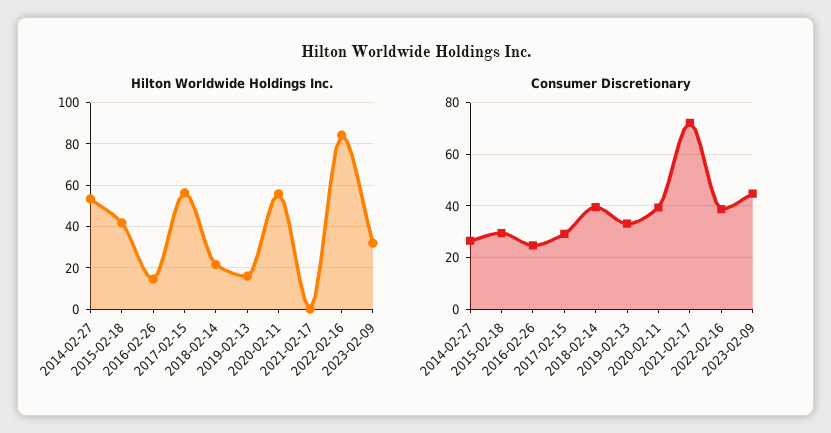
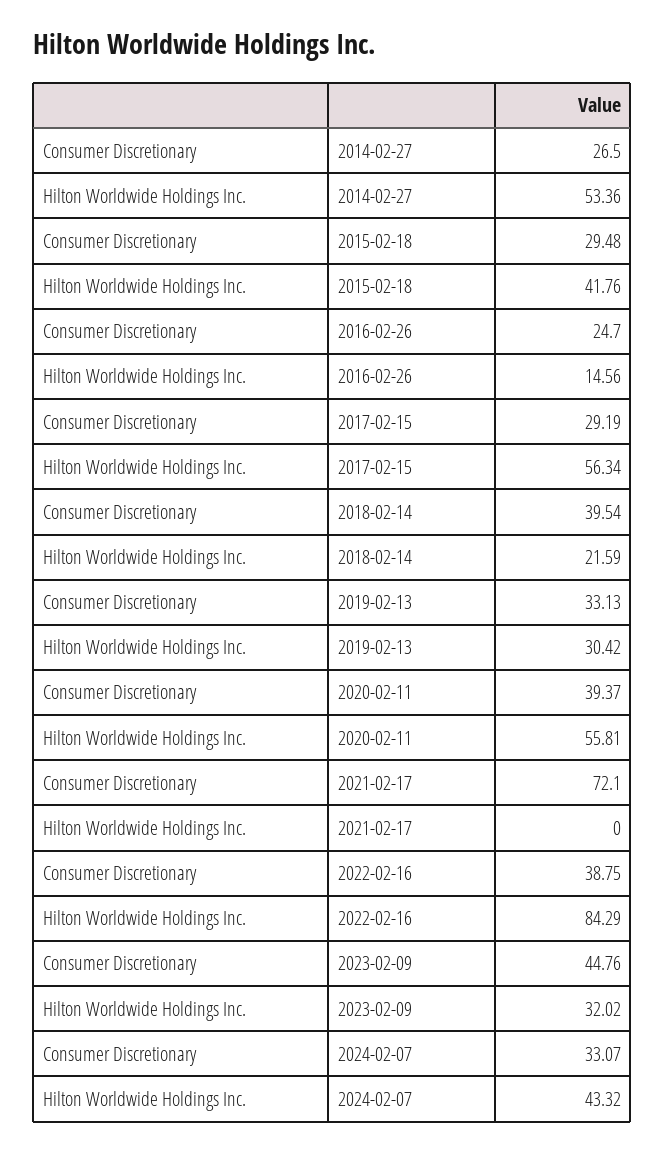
Hilton Worldwide Holdings Inc., 2019-02-13: 15 -> 30.42
Consumer Discretionary, 2024-02-07: none -> 33.07
Hilton Worldwide Holdings Inc., 2024-02-07: none -> 43.32

